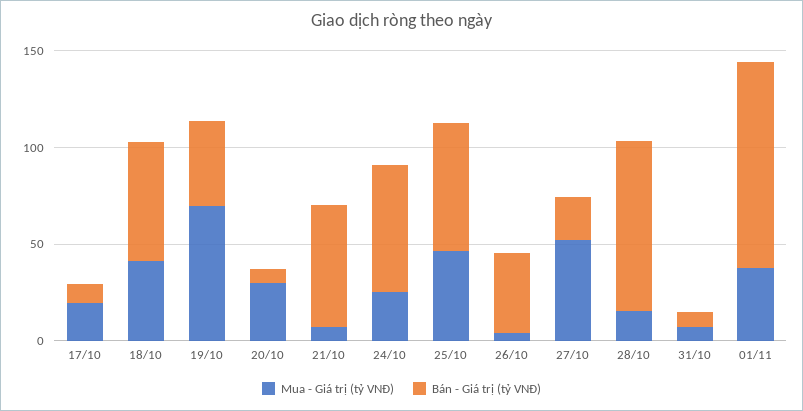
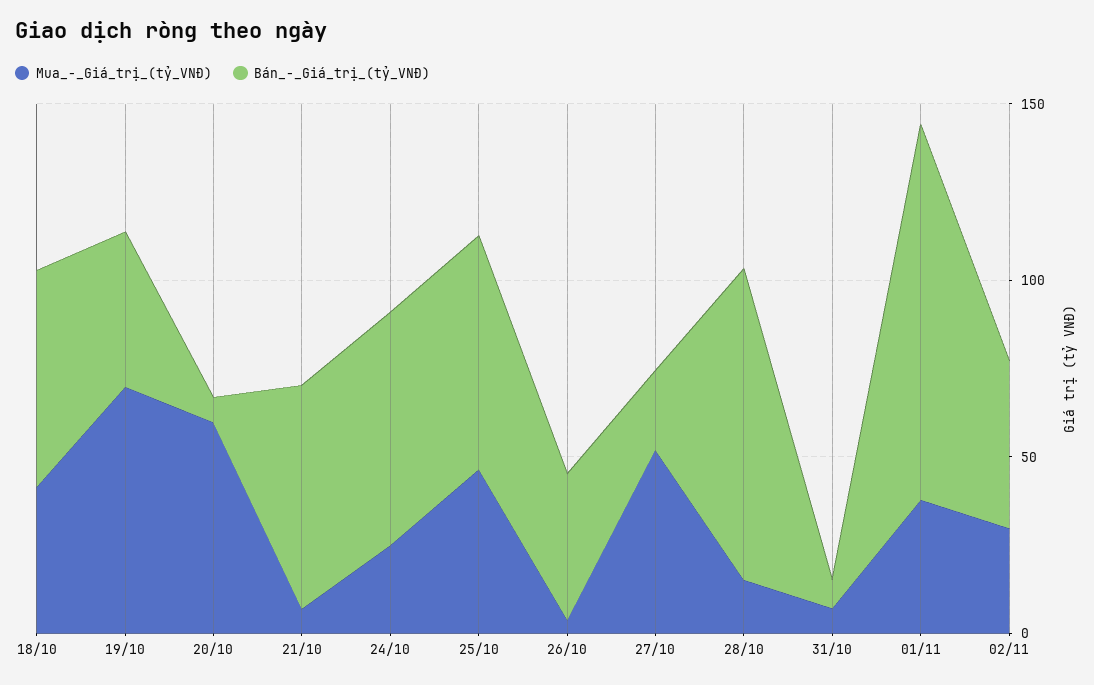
Mua - Giá trị (tỷ VNĐ), 17/10: 20 -> none
Bán - Giá trị (tỷ VNĐ), 17/10: 10 -> none
Mua - Giá trị (tỷ VNĐ), 20/10: 30 -> 60
Mua - Giá trị (tỷ VNĐ), 02/11: none -> 30
Bán - Giá trị (tỷ VNĐ), 02/11: none -> 50

